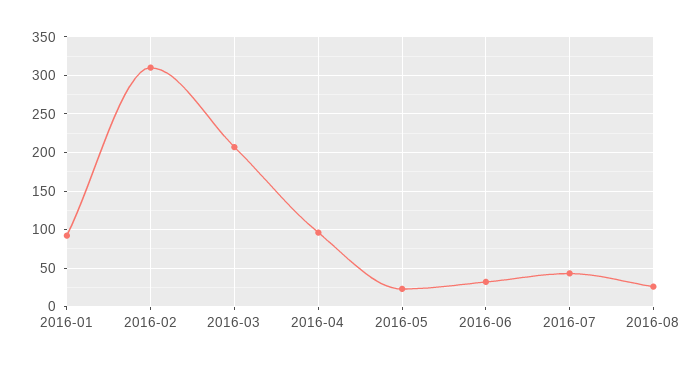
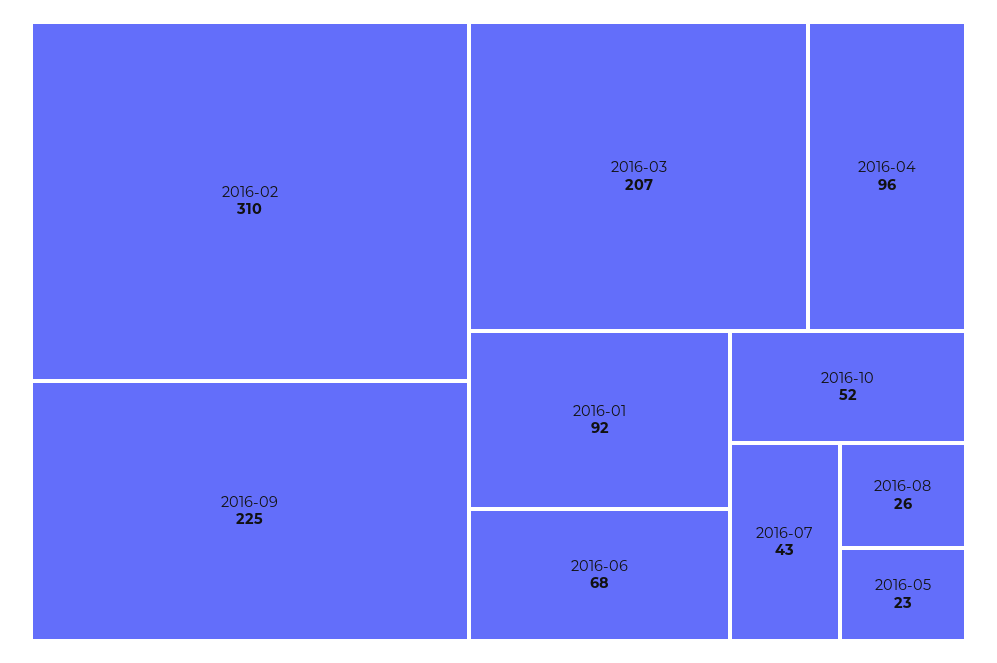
2016-06: 30 -> 68
2016-09: none -> 225
2016-10: none -> 52

